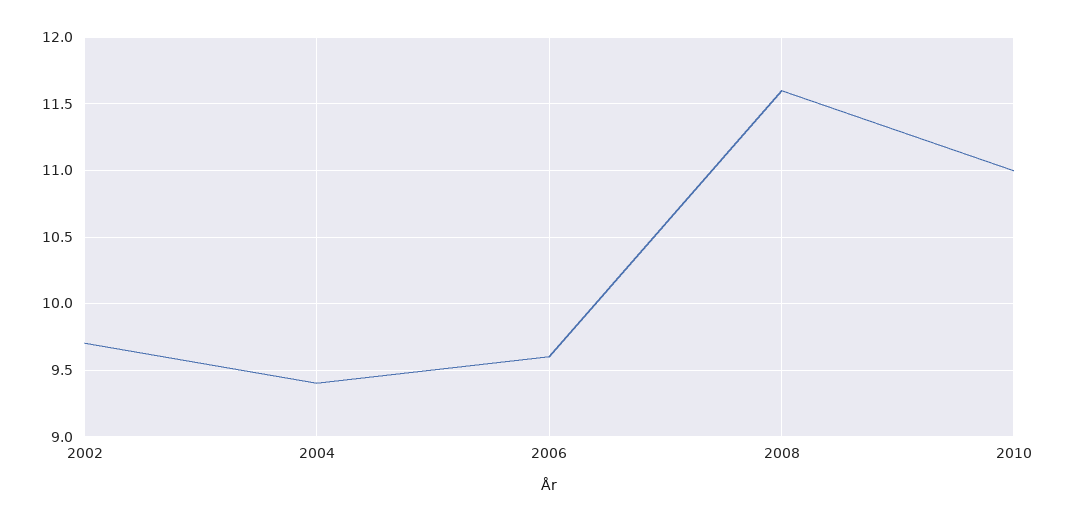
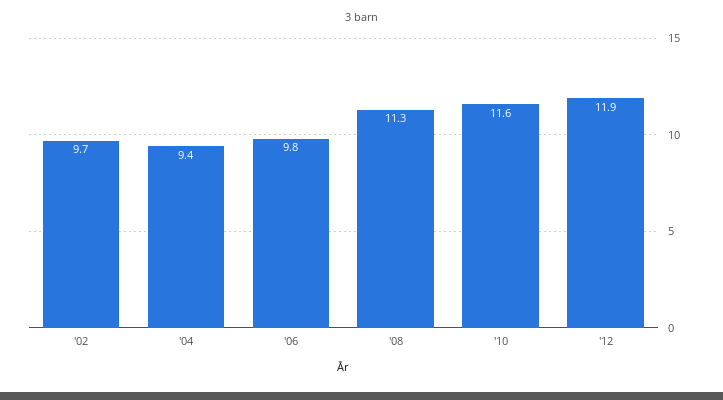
2006: 9.6 -> 9.8
2008: 11.6 -> 11.3
2010: 11 -> 11.6
'12: none -> 11.9

